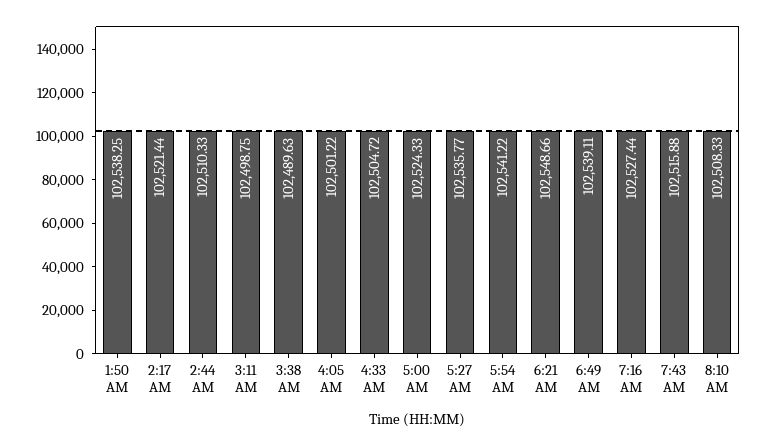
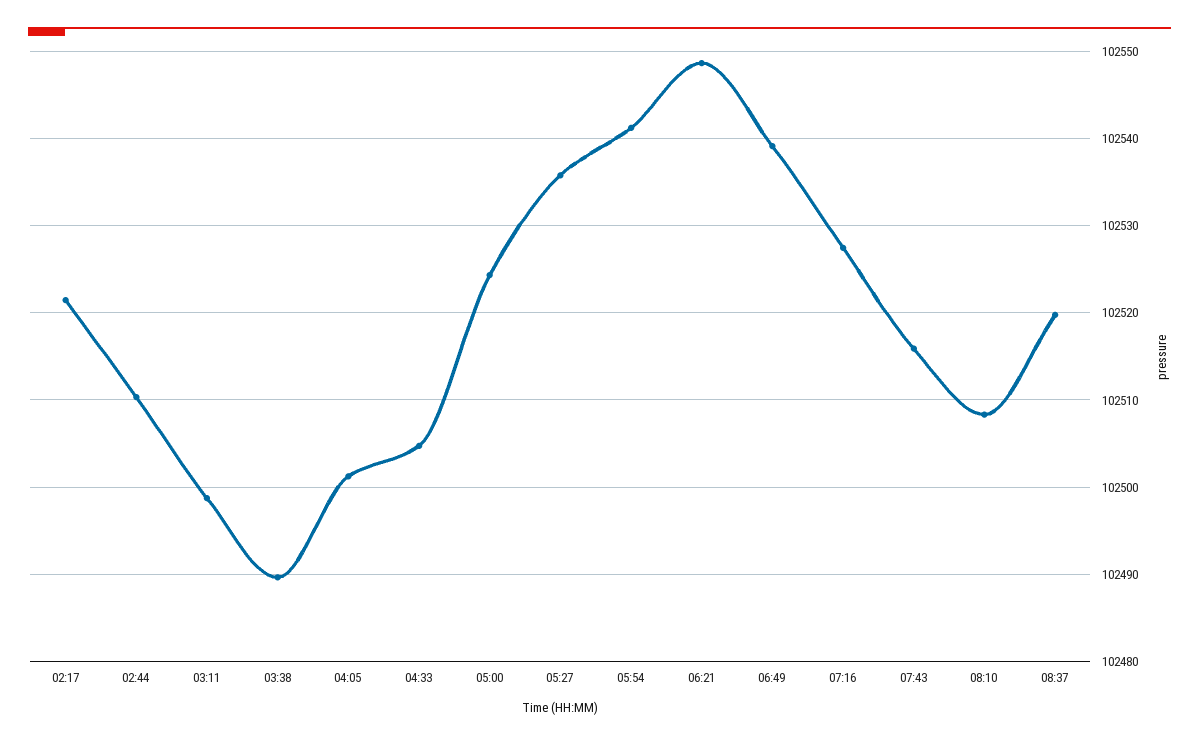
1:50 AM: 102538.25 -> none
08:37: none -> 102520

